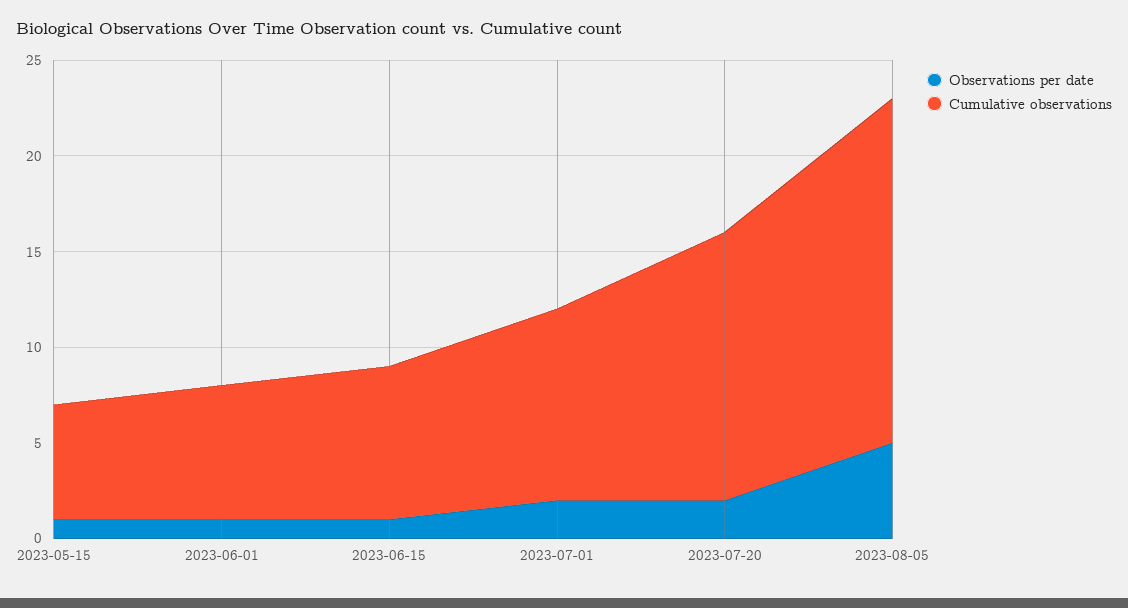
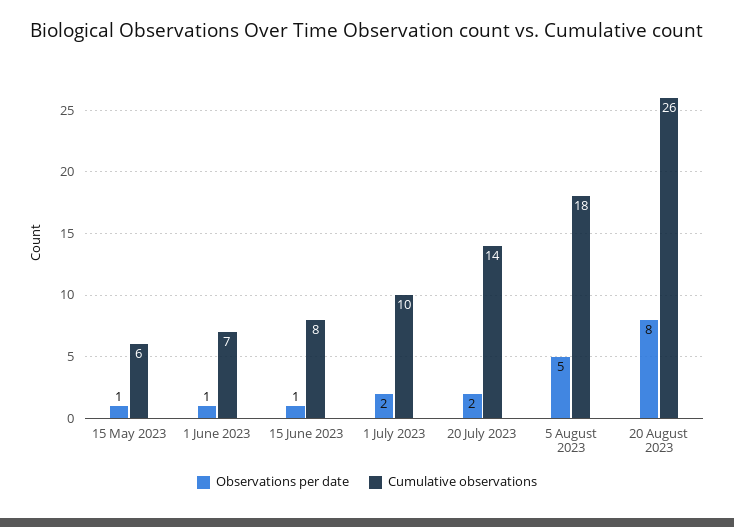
Observations per date, 20 August 2023: none -> 8
Cumulative observations, 20 August 2023: none -> 26

